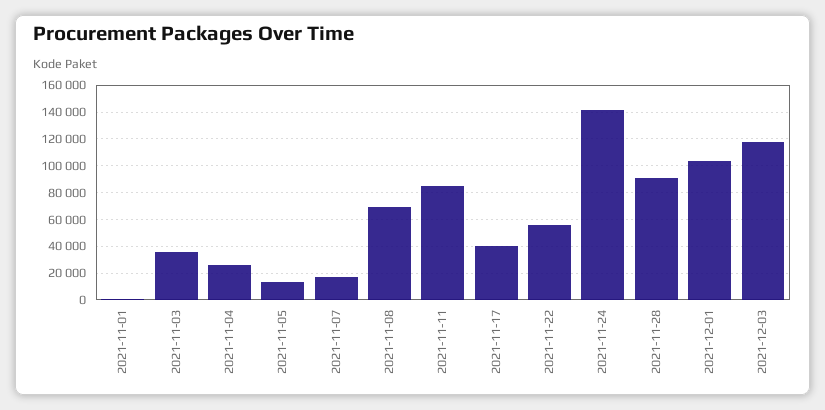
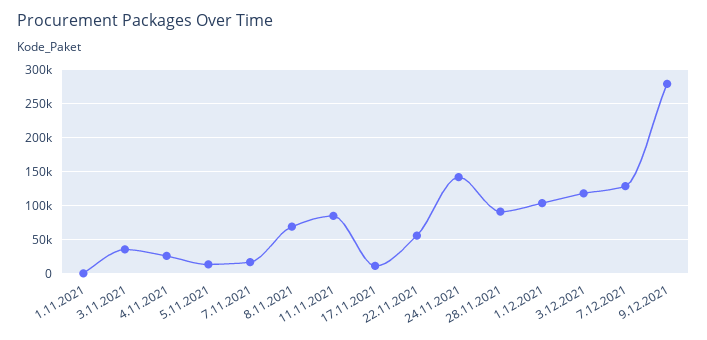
2021-11-17: 40000 -> 10000
7.12.2021: none -> 130000
9.12.2021: none -> 280000

